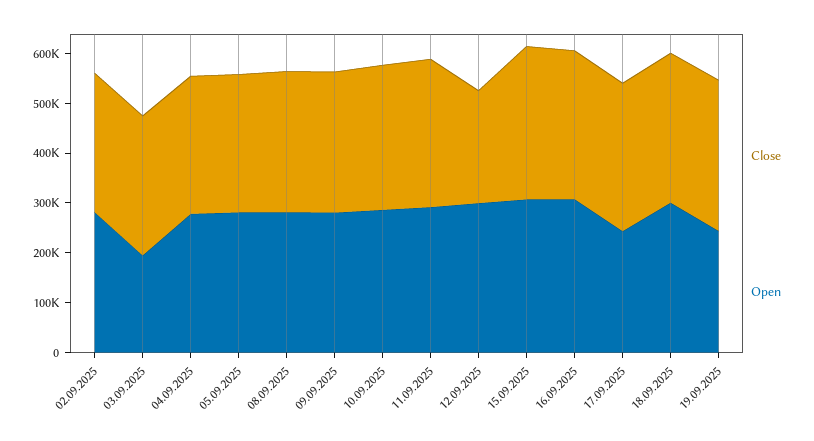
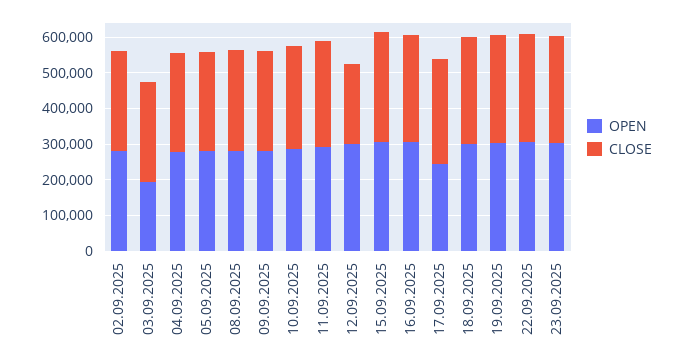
Open, 19.09.2025: 240000 -> 300000
Open, 22.09.2025: none -> 300000
Close, 22.09.2025: none -> 300000
Open, 23.09.2025: none -> 300000
Close, 23.09.2025: none -> 300000

